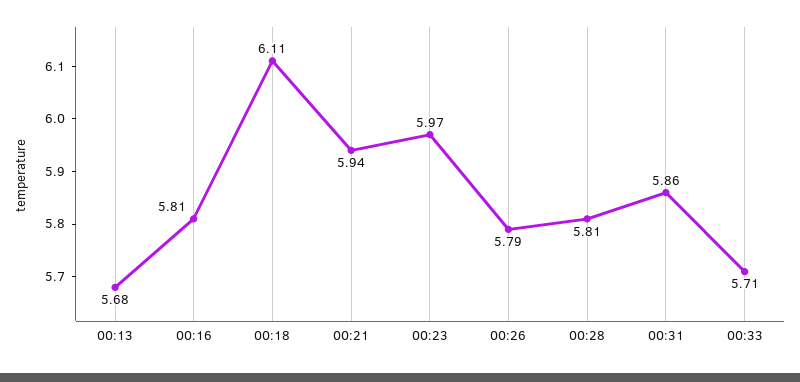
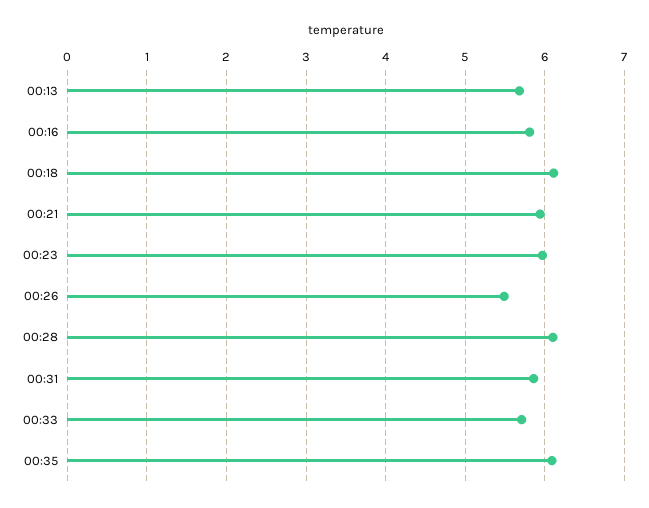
00:26: 5.79 -> 5.5
00:28: 5.81 -> 6.1
00:35: none -> 6.1

